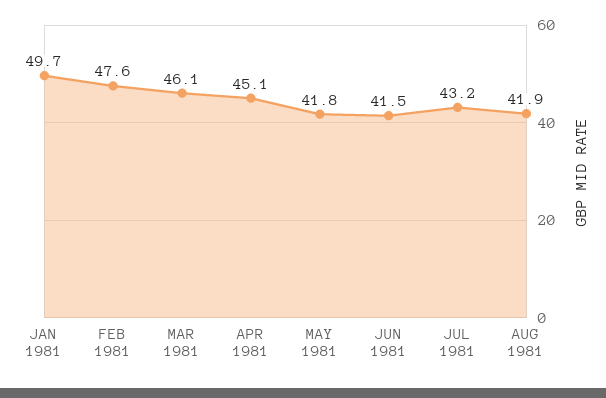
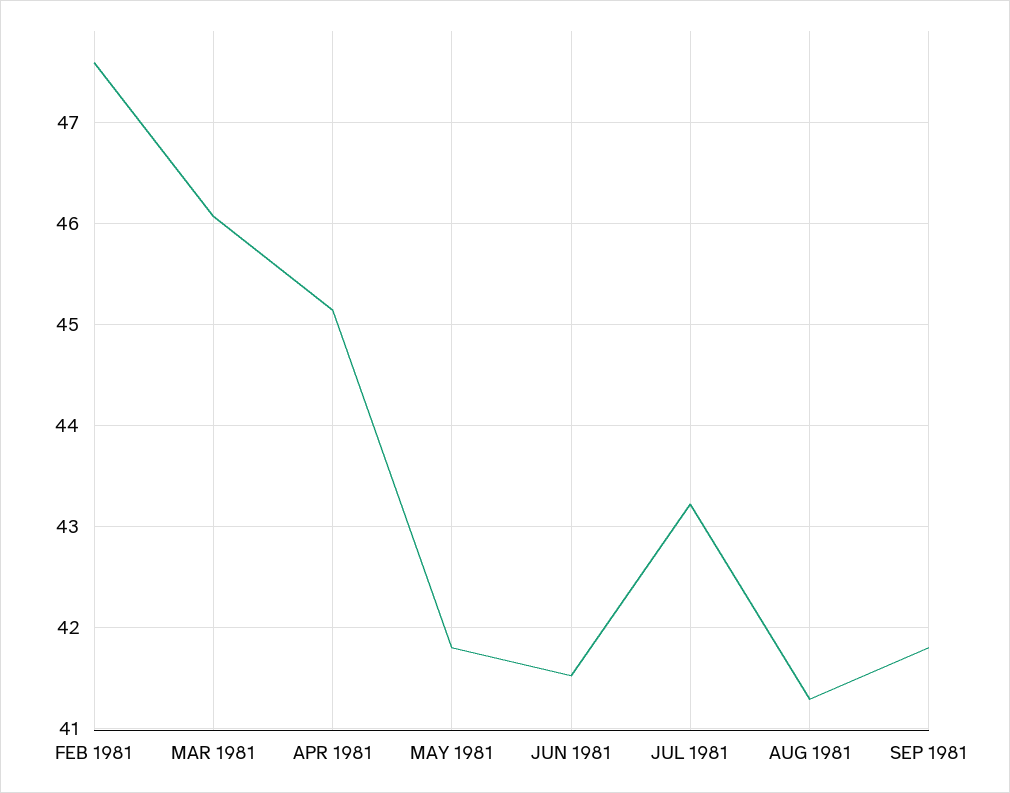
JAN 1981: 49.7 -> none
AUG 1981: 41.9 -> 41.3
SEP 1981: none -> 41.8

